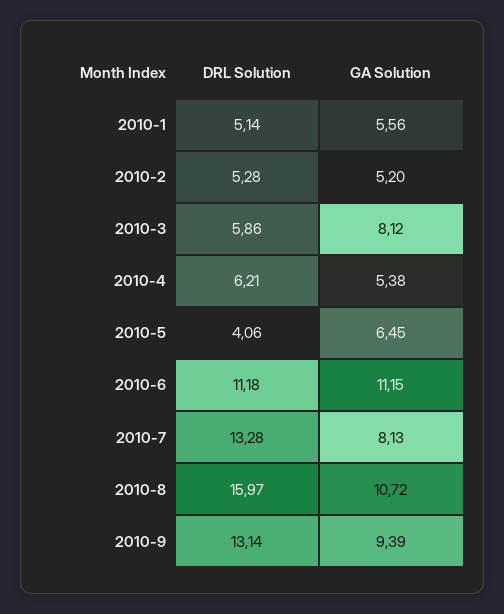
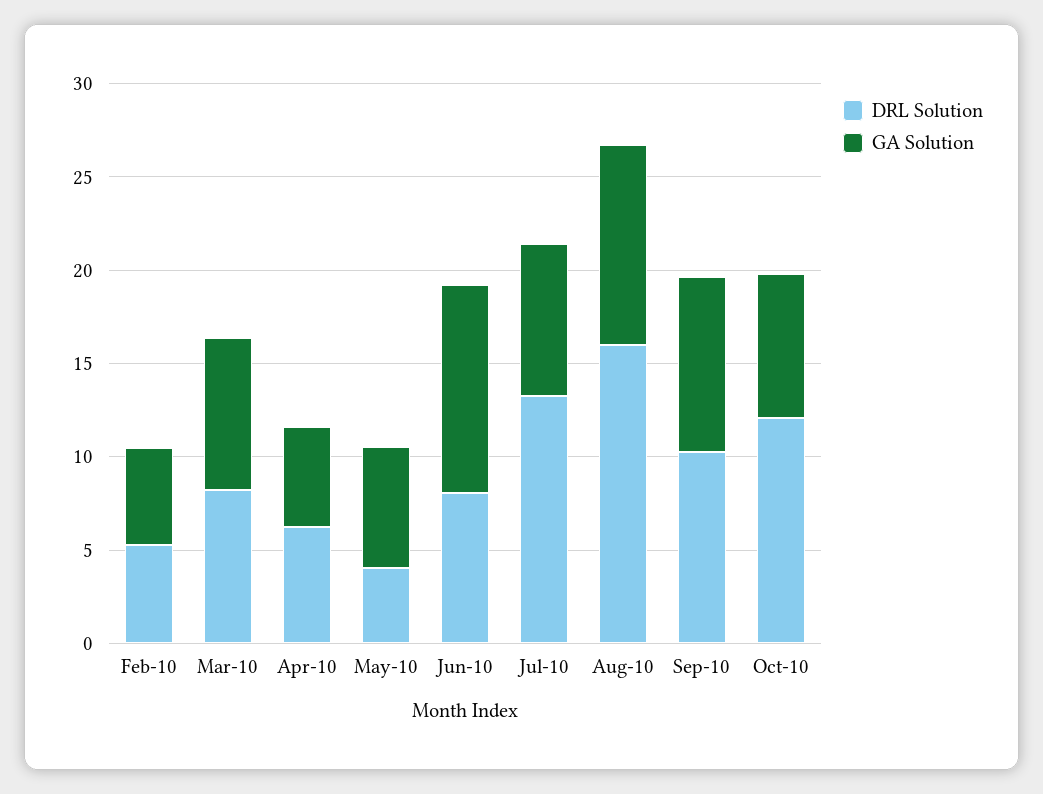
DRL Solution, 2010-1: 5.14 -> none
GA Solution, 2010-1: 5.56 -> none
DRL Solution, 2010-3: 5.86 -> 8
DRL Solution, 2010-6: 11.18 -> 8
DRL Solution, 2010-9: 13.14 -> 10
DRL Solution, Oct-10: none -> 12
GA Solution, Oct-10: none -> 8

